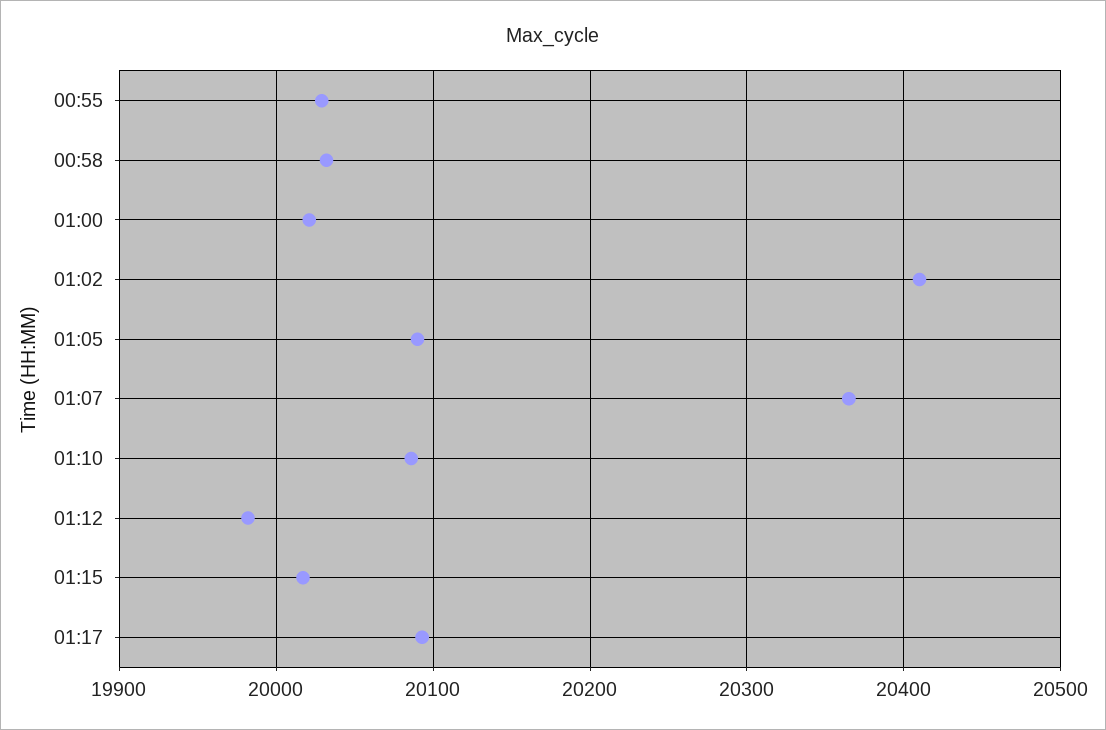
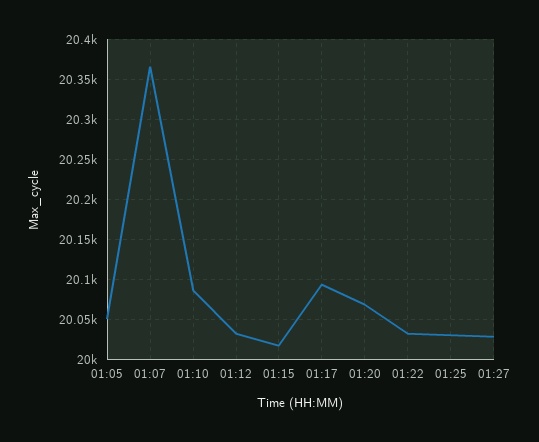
00:55: 20030 -> none
00:58: 20030 -> none
01:00: 20020 -> none
01:02: 20410 -> none
01:05: 20090 -> 20050
01:12: 19980 -> 20030
01:20: none -> 20070
01:22: none -> 20030
01:25: none -> 20030
01:27: none -> 20030

